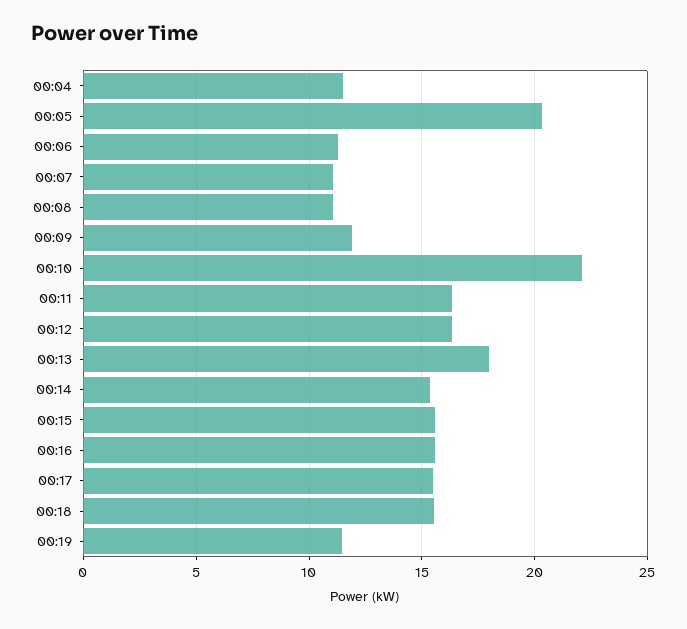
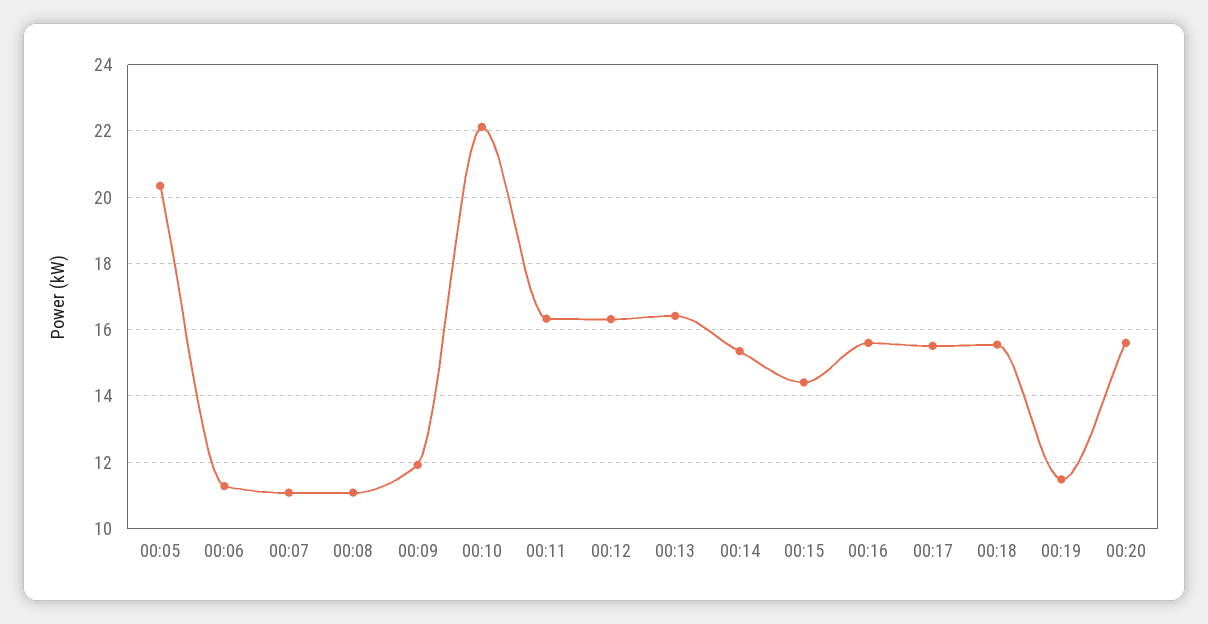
00:04: 11.5 -> none
00:13: 18 -> 16.4
00:15: 15.5 -> 14.4
00:20: none -> 15.6

